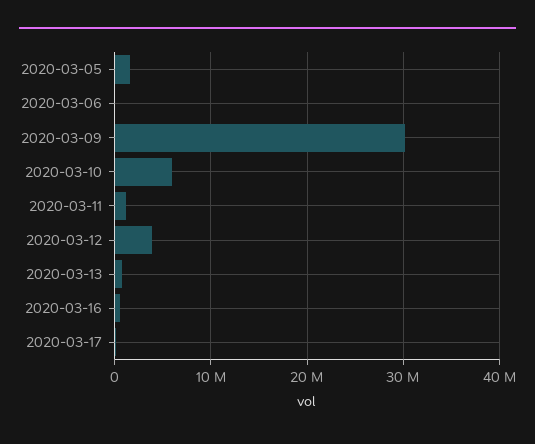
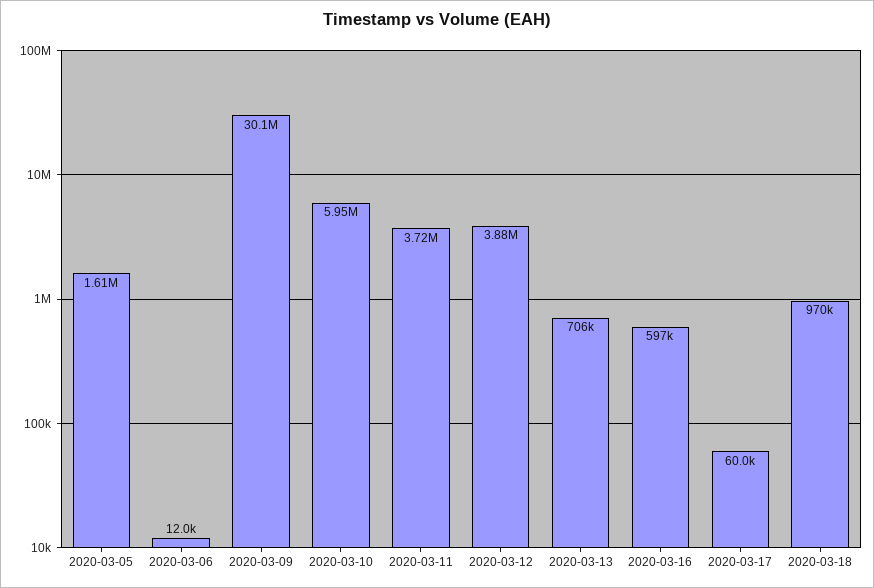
2020-03-11: 1000000 -> 3720000
2020-03-18: none -> 970000

